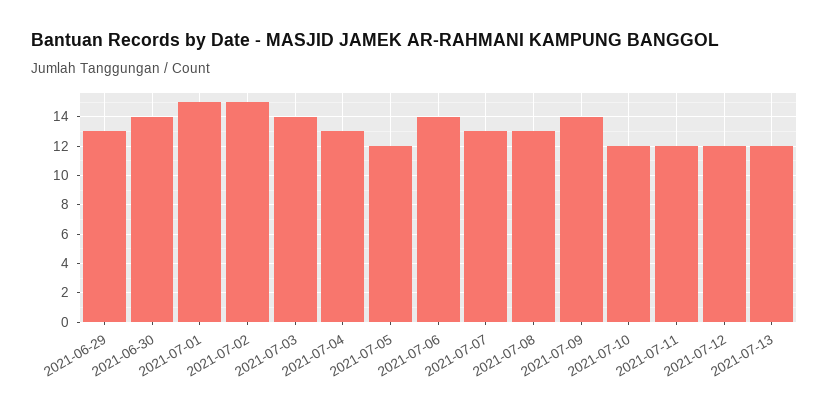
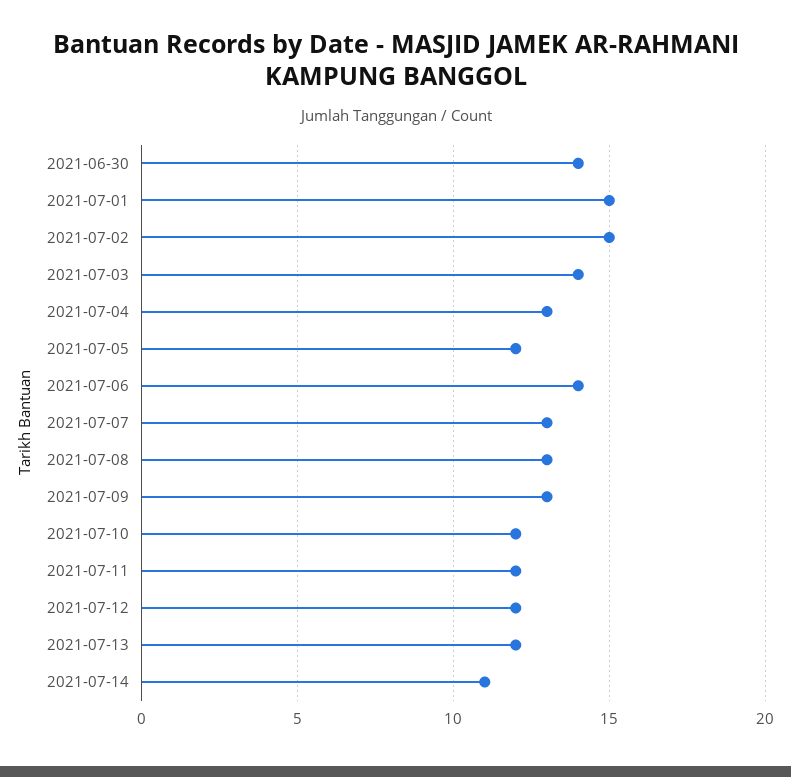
2021-06-29: 13 -> none
2021-07-09: 14 -> 13
2021-07-14: none -> 11

